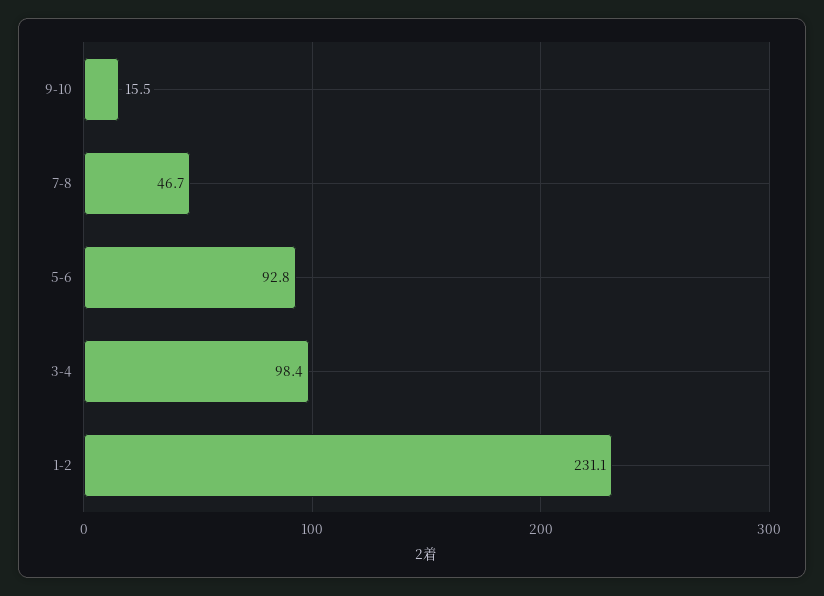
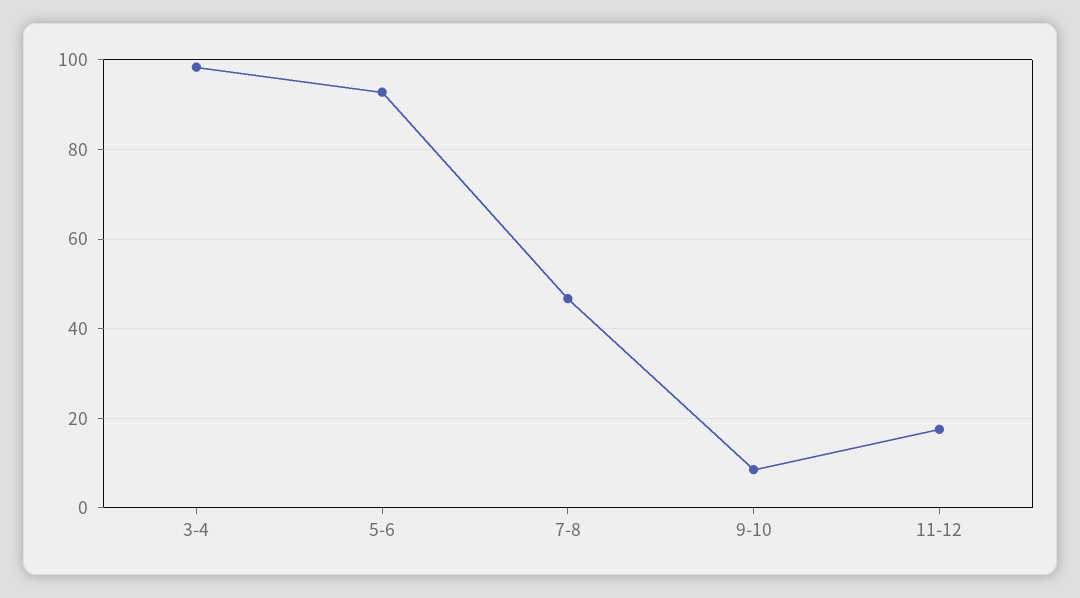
9-10: 15.5 -> 8
1-2: 231.1 -> none
11-12: none -> 18

